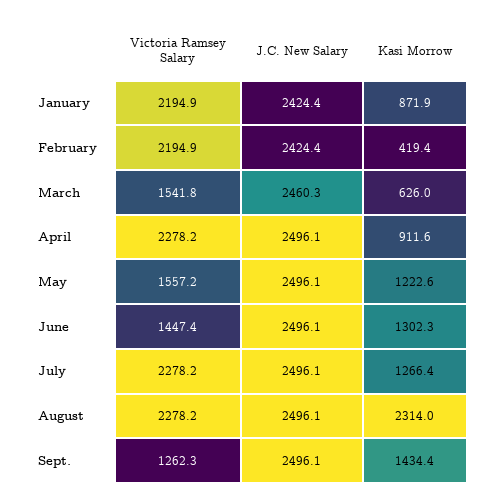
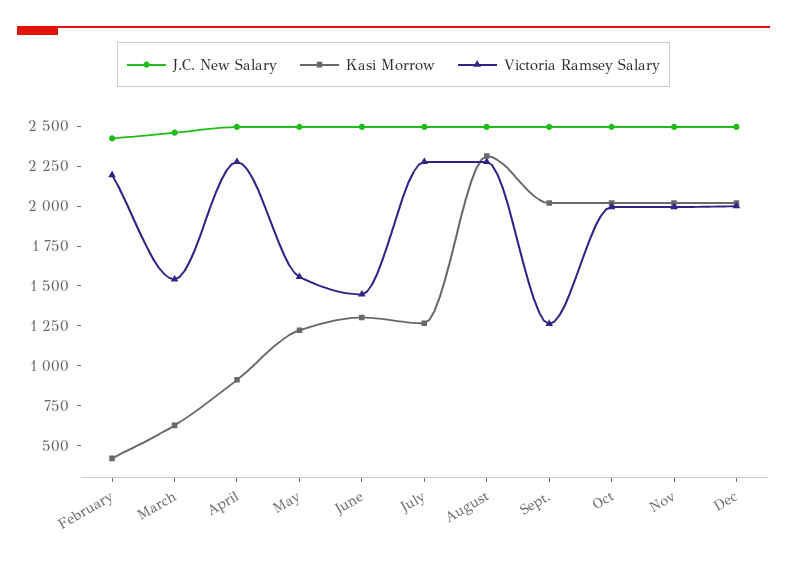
Victoria Ramsey Salary, January: 2194.9 -> none
J.C. New Salary, January: 2424.4 -> none
Kasi Morrow, January: 871.9 -> none
Kasi Morrow, Sept.: 1434.4 -> 2000
J.C. New Salary, Oct: none -> 2500
Kasi Morrow, Oct: none -> 2000
Victoria Ramsey Salary, Oct: none -> 2000
J.C. New Salary, Nov: none -> 2500
Kasi Morrow, Nov: none -> 2000
Victoria Ramsey Salary, Nov: none -> 2000
J.C. New Salary, Dec: none -> 2500
Kasi Morrow, Dec: none -> 2000
Victoria Ramsey Salary, Dec: none -> 2000

